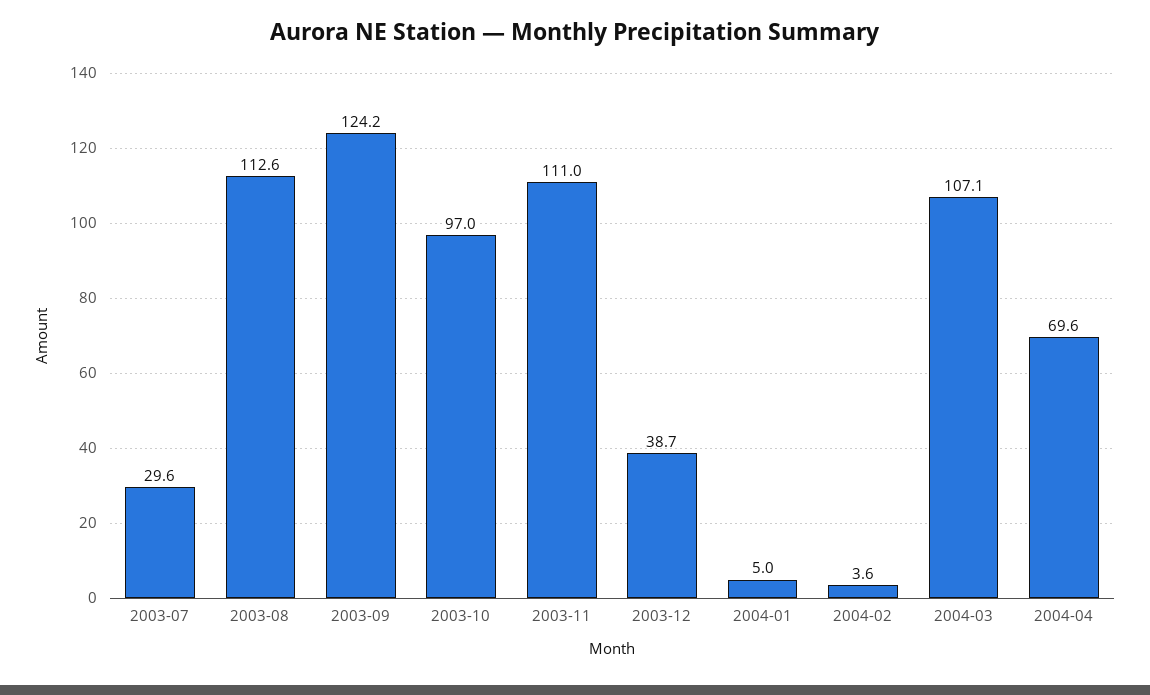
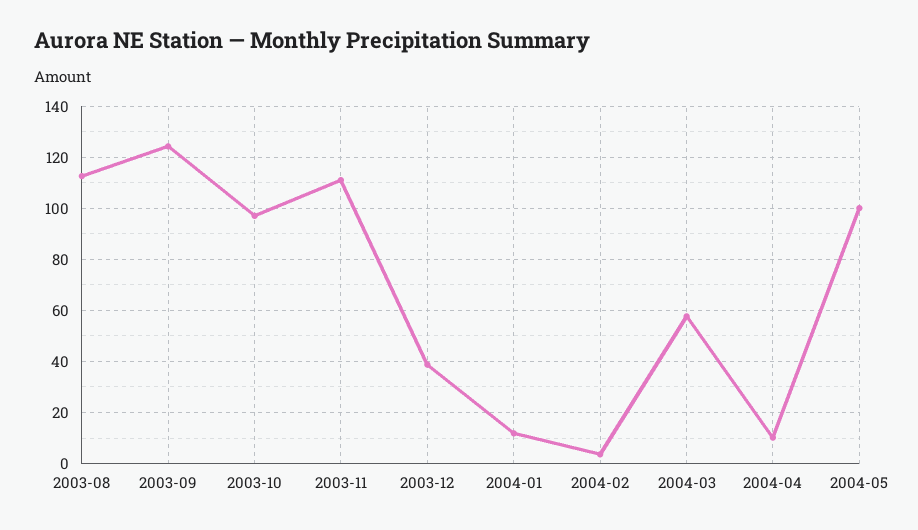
2003-07: 29.6 -> none
2004-01: 5 -> 12.5
2004-03: 107.1 -> 57.5
2004-04: 69.6 -> 10
2004-05: none -> 100

